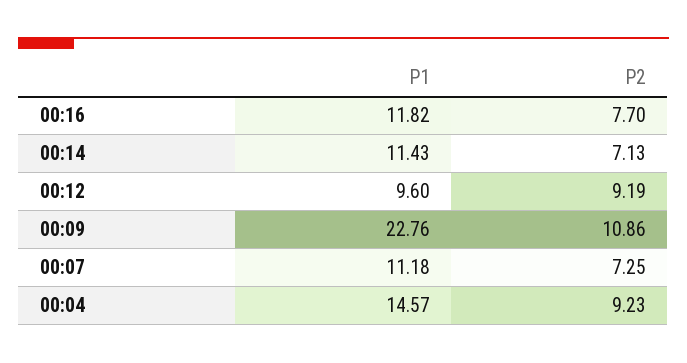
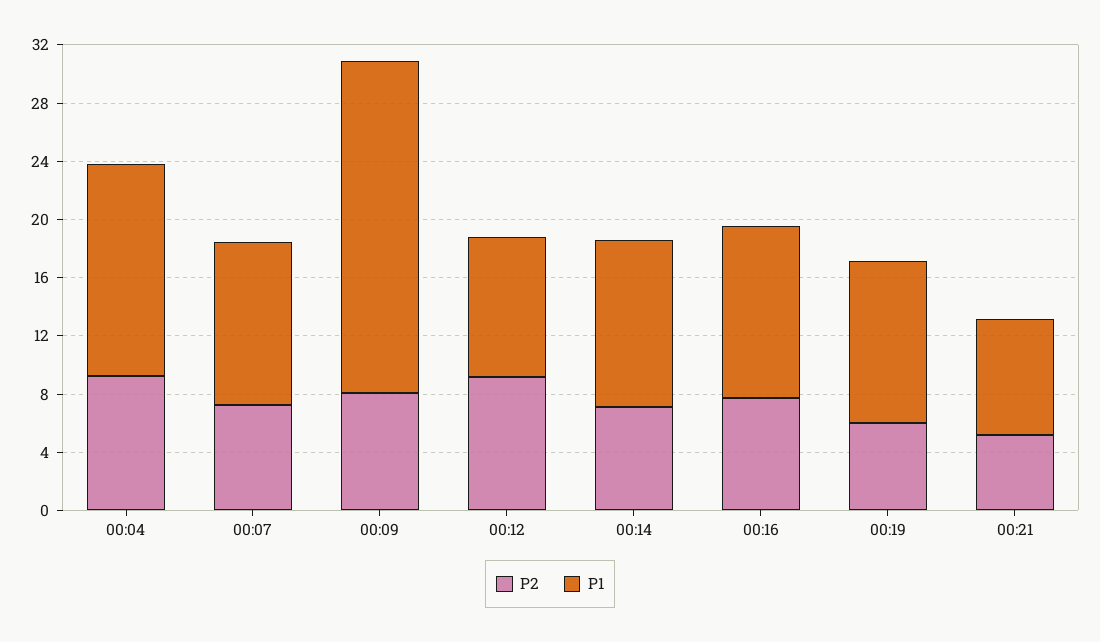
P2, 00:09: 10.86 -> 8
P2, 00:19: none -> 6
P1, 00:19: none -> 11
P2, 00:21: none -> 5
P1, 00:21: none -> 8

